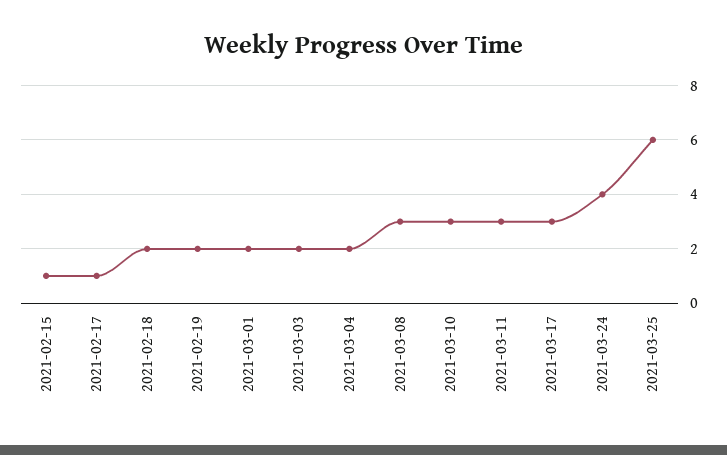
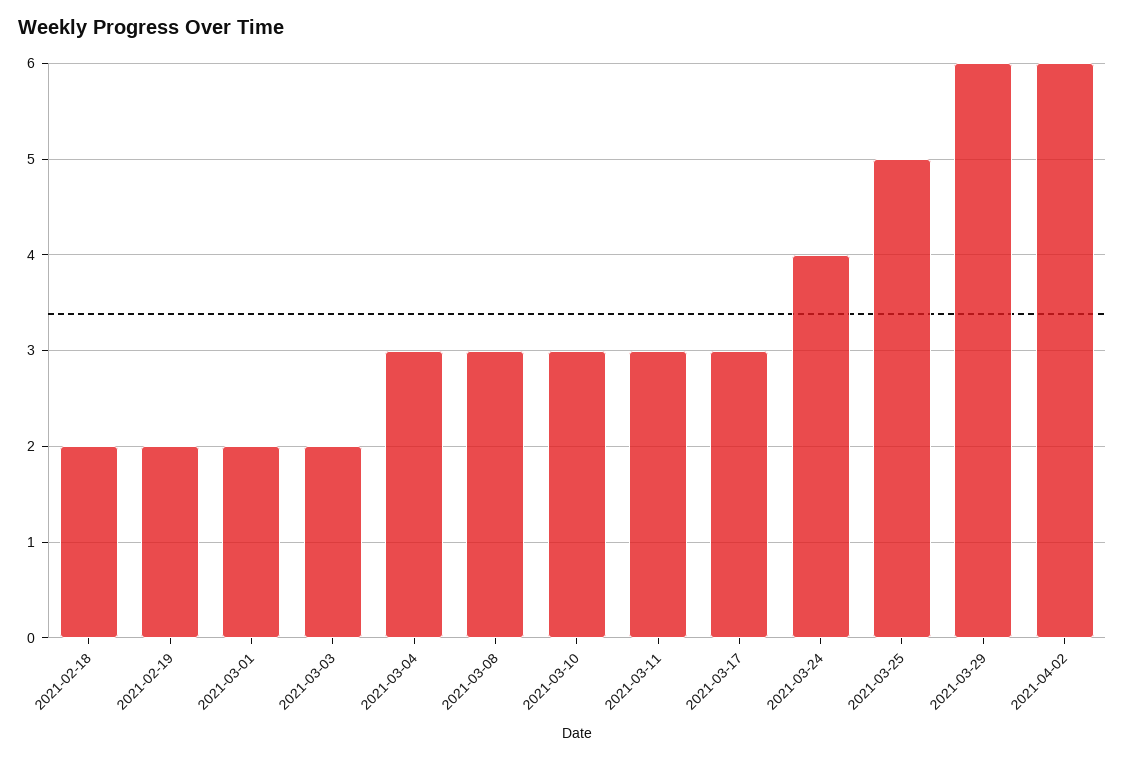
2021-02-15: 1 -> none
2021-02-17: 1 -> none
2021-03-04: 2 -> 3
2021-03-25: 6 -> 5
2021-03-29: none -> 6
2021-04-02: none -> 6

